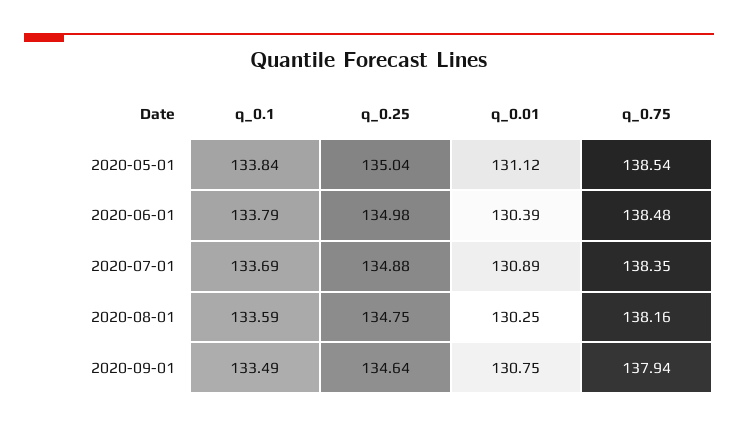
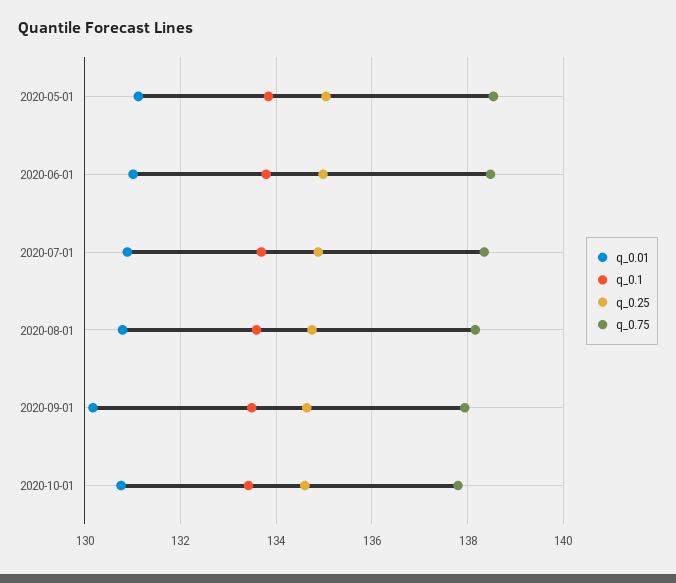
q_0.01, 2020-06-01: 130.39 -> 131
q_0.01, 2020-08-01: 130.25 -> 130.8
q_0.01, 2020-09-01: 130.75 -> 130.2
q_0.01, 2020-10-01: none -> 130.8
q_0.1, 2020-10-01: none -> 133.4
q_0.25, 2020-10-01: none -> 134.6
q_0.75, 2020-10-01: none -> 137.8

